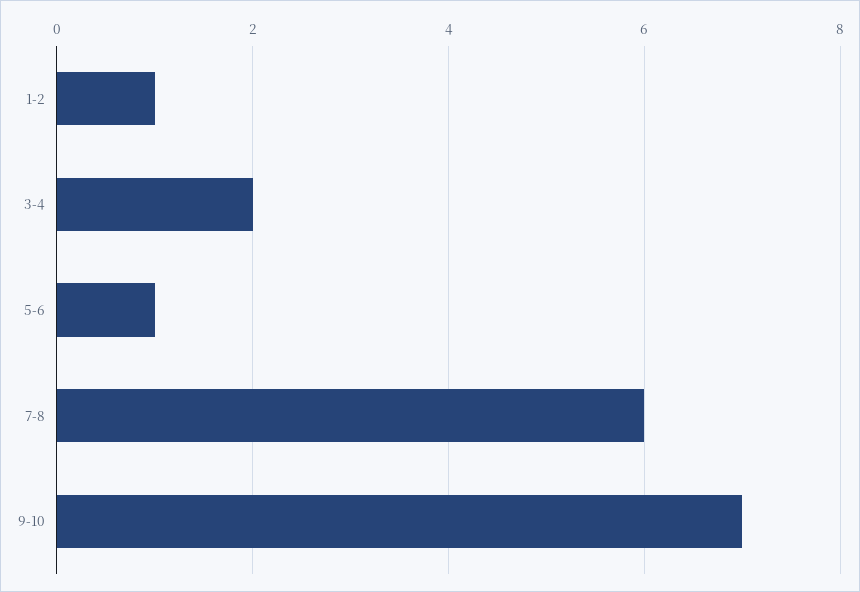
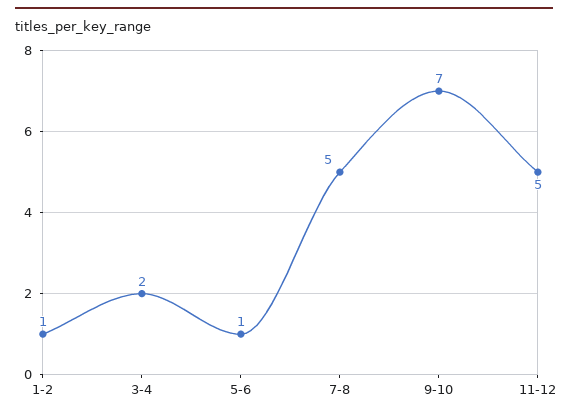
7-8: 6 -> 5
11-12: none -> 5

